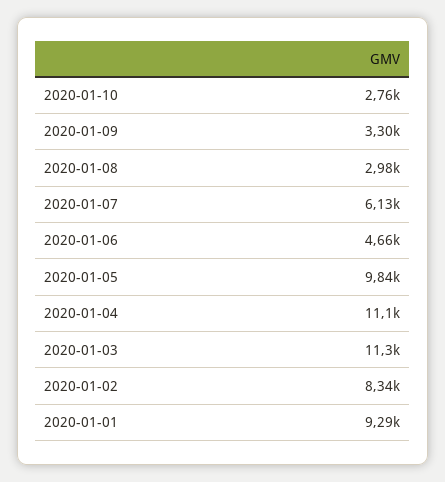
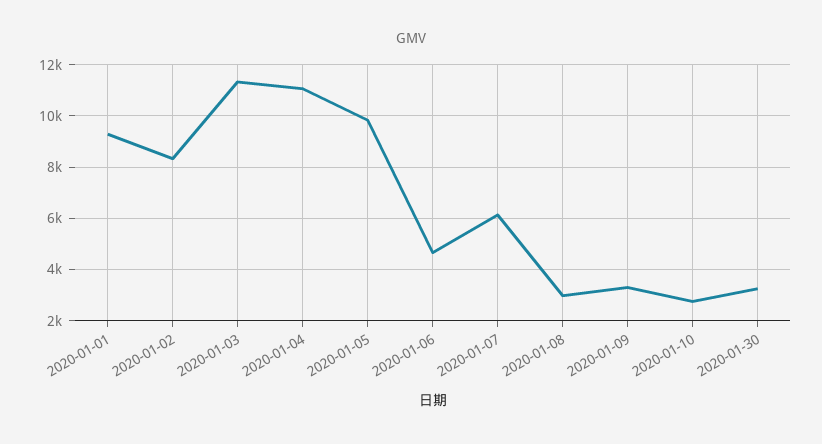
2020-01-30: none -> 3250

